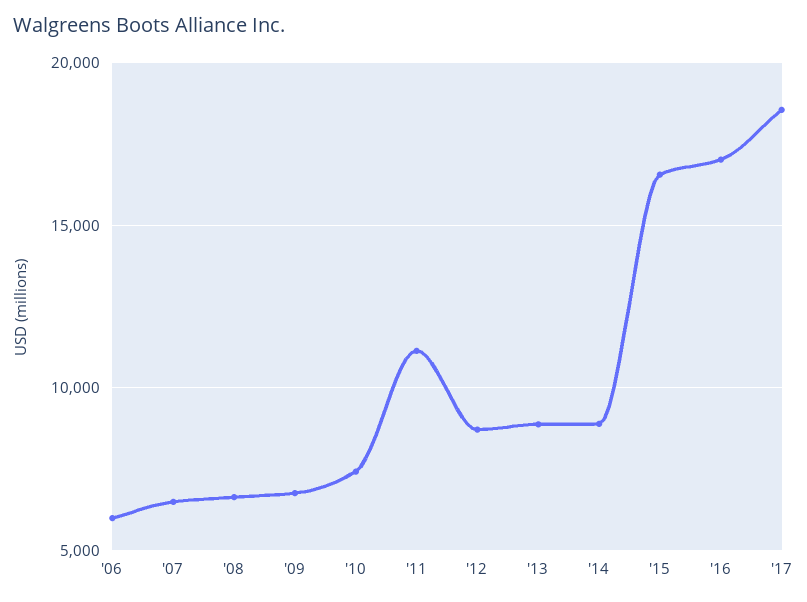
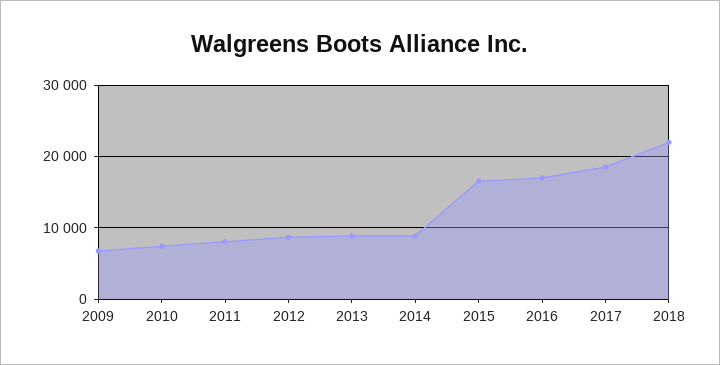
'06: 6000 -> none
'07: 6500 -> none
'08: 6500 -> none
'11: 11000 -> 8000
2018: none -> 22000

